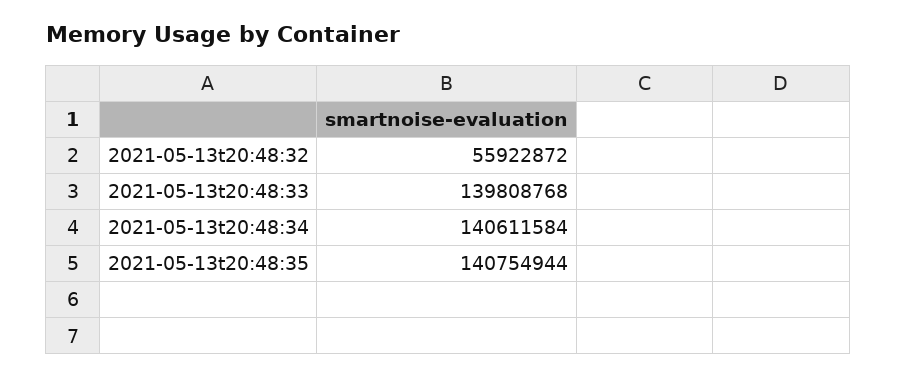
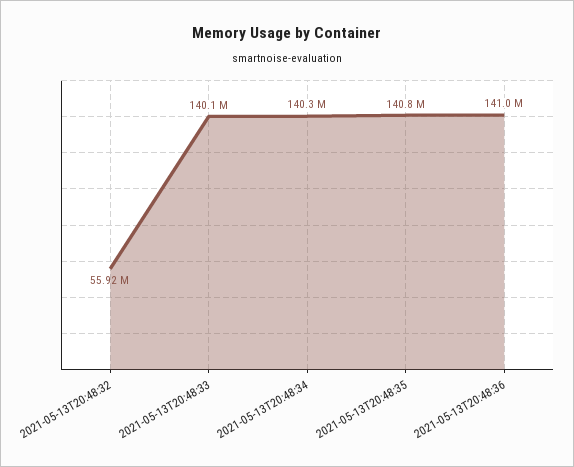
2021-05-13t20:48:33: 139808768 -> 140100000
2021-05-13t20:48:34: 140611584 -> 140300000
2021-05-13T20:48:36: none -> 141000000

